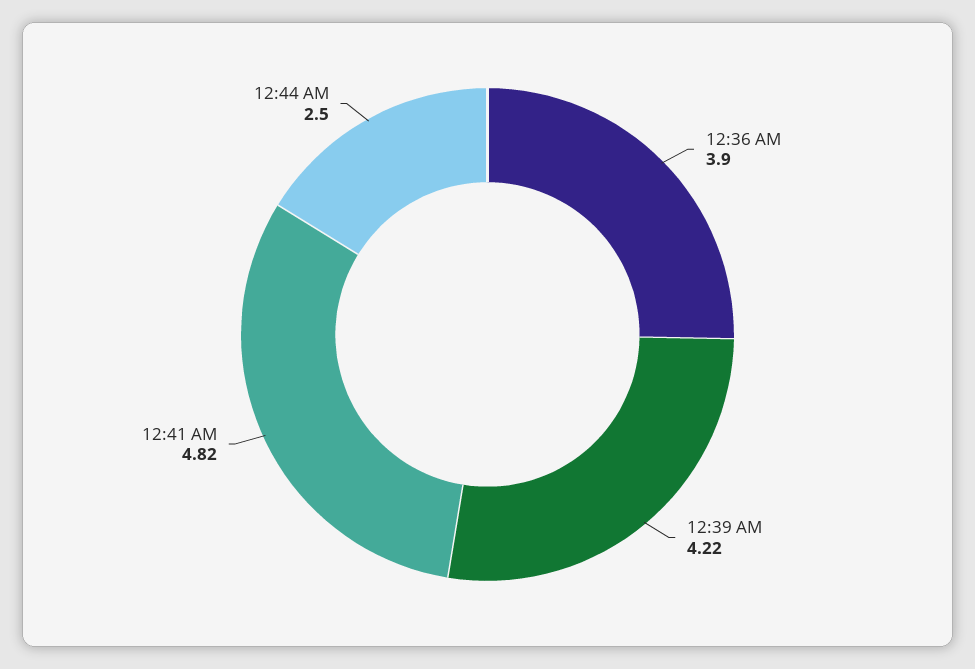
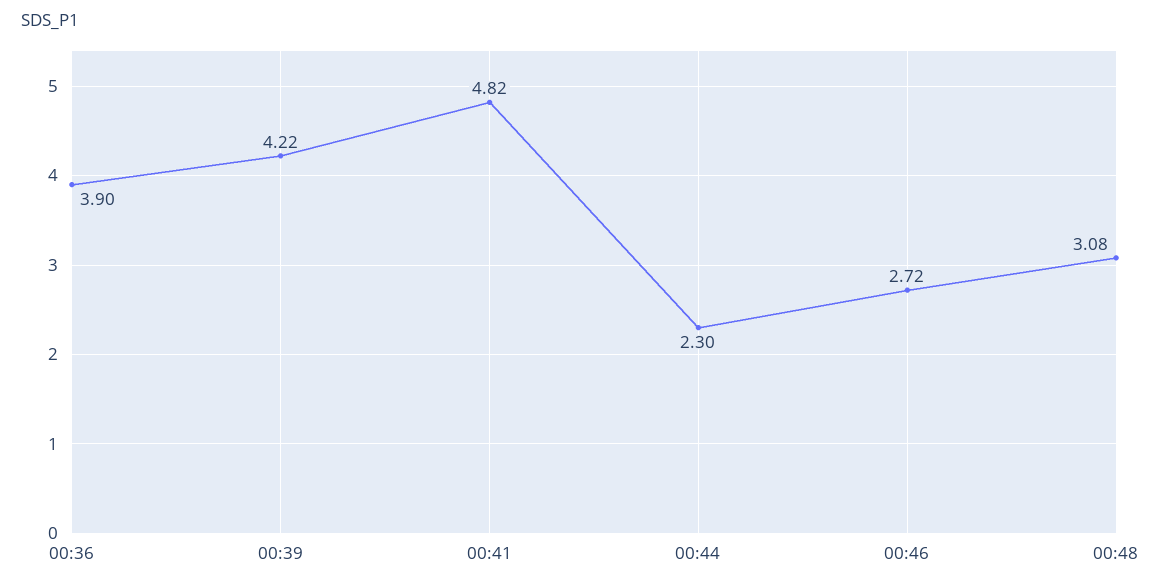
12:44 AM: 2.5 -> 2.3
00:46: none -> 2.72
00:48: none -> 3.08

